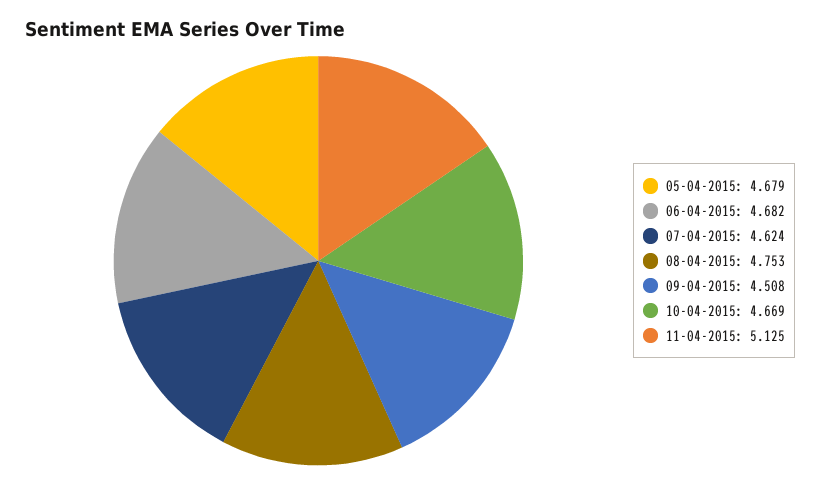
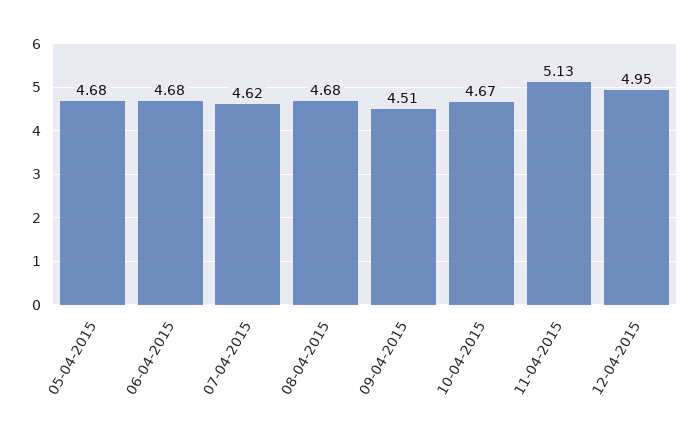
08-04-2015: 4.753 -> 4.68
12-04-2015: none -> 4.95

